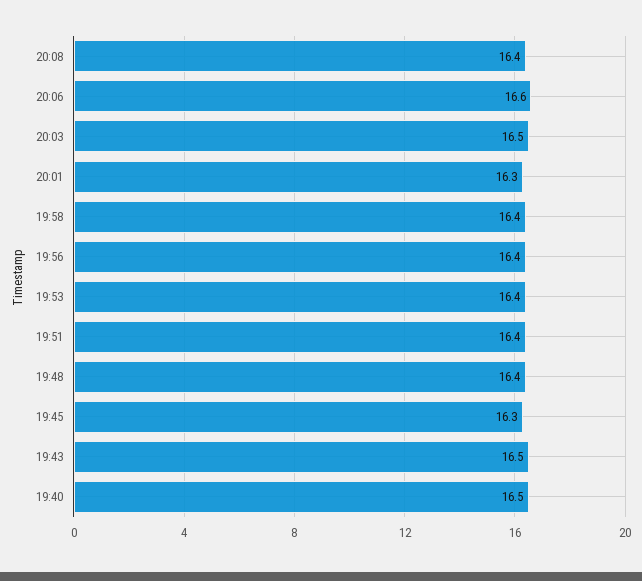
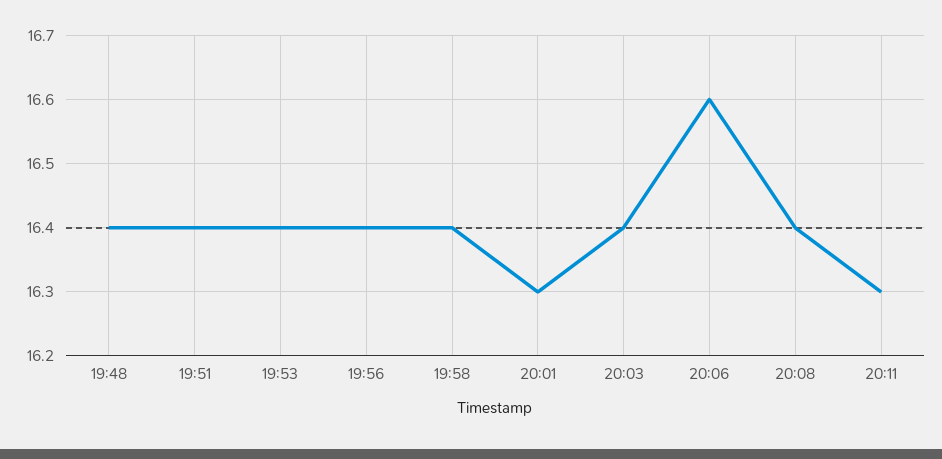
20:03: 16.5 -> 16.4
19:45: 16.3 -> none
19:43: 16.5 -> none
19:40: 16.5 -> none
20:11: none -> 16.3

